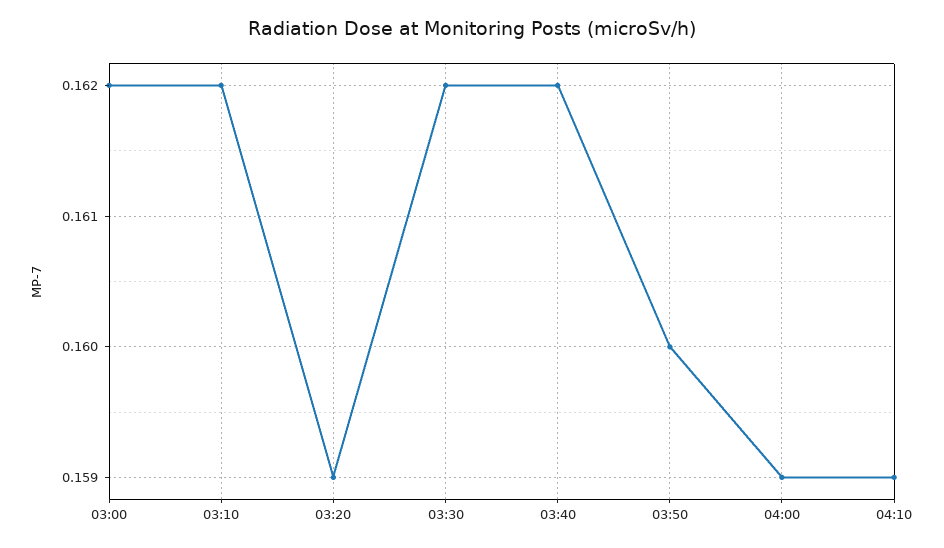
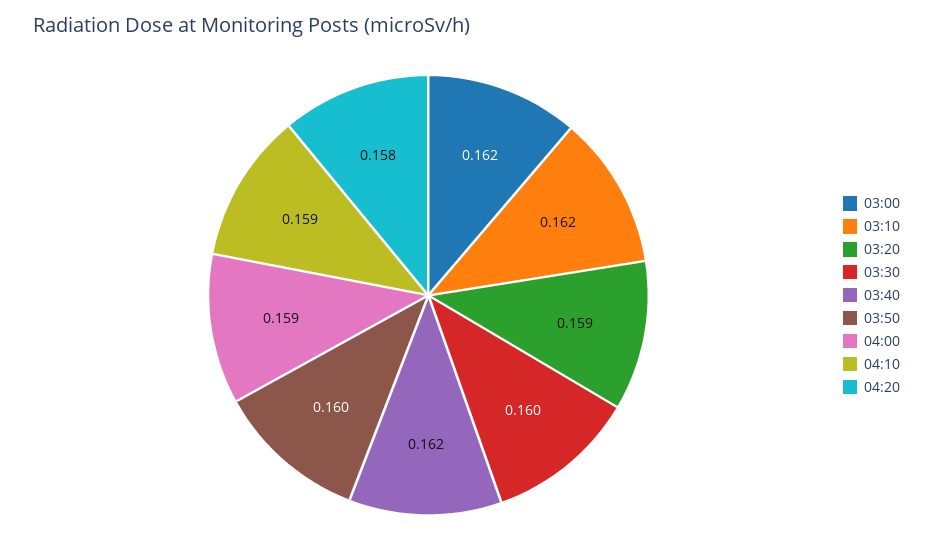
03:30: 0.162 -> 0.16
04:20: none -> 0.158

